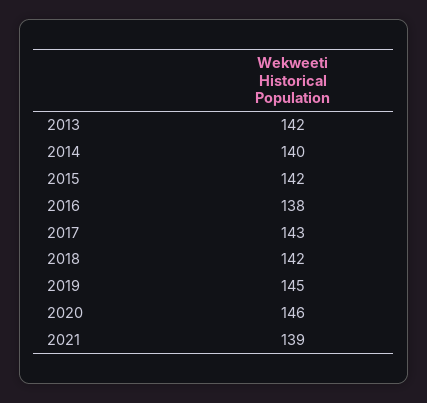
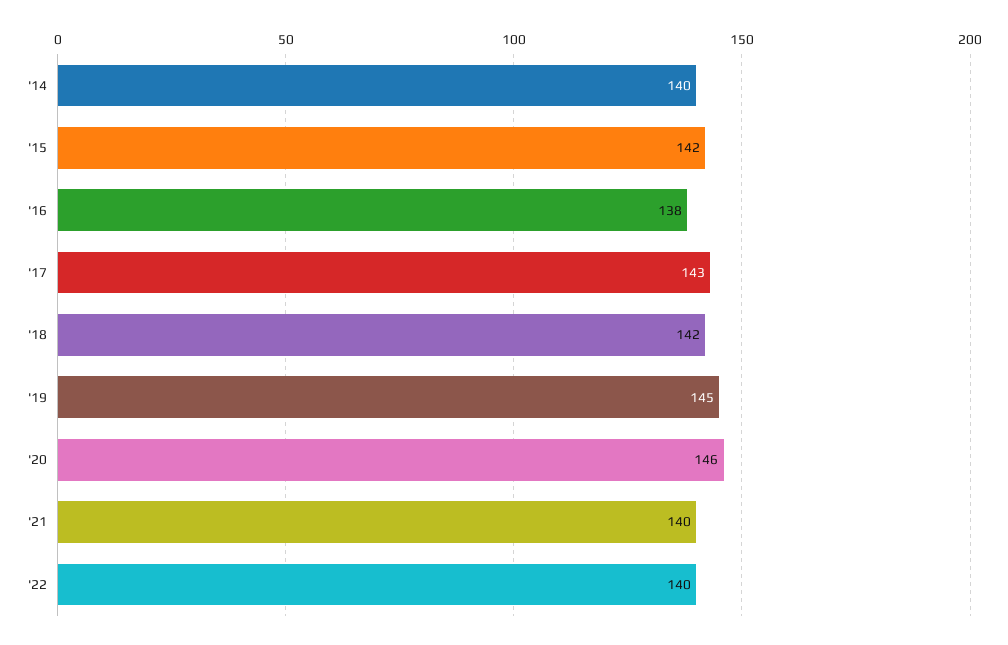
2013: 142 -> none
2021: 139 -> 140
'22: none -> 140

